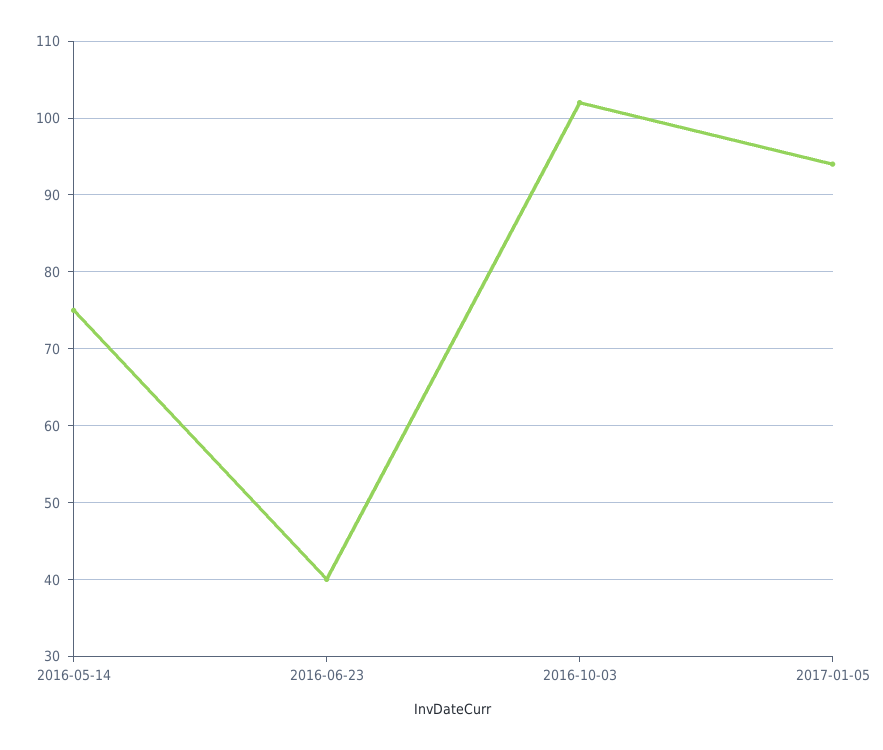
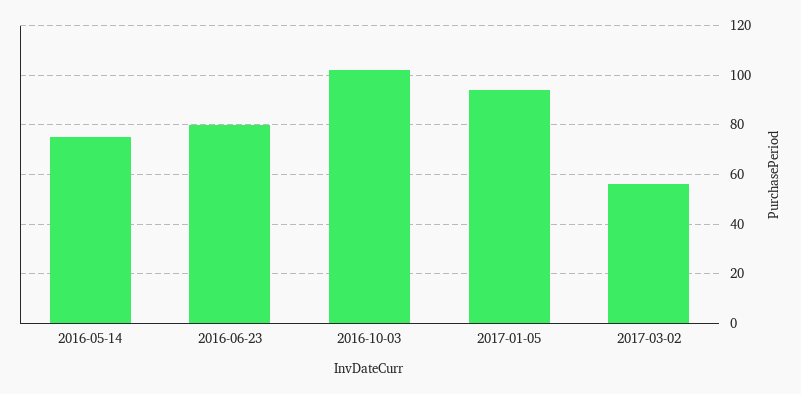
2016-06-23: 40 -> 80
2017-03-02: none -> 55

